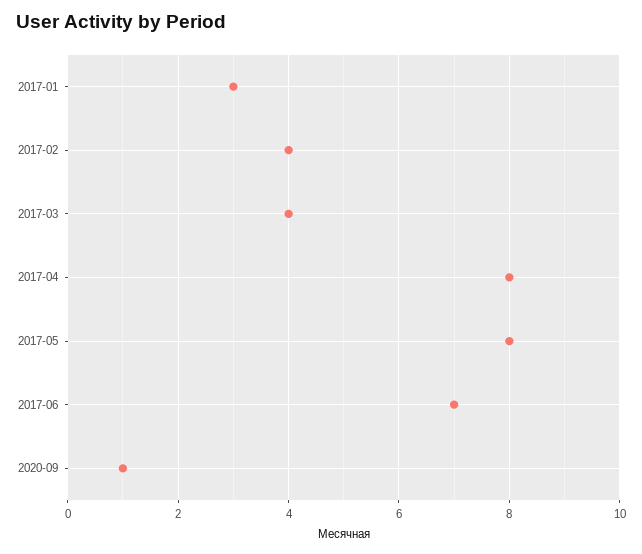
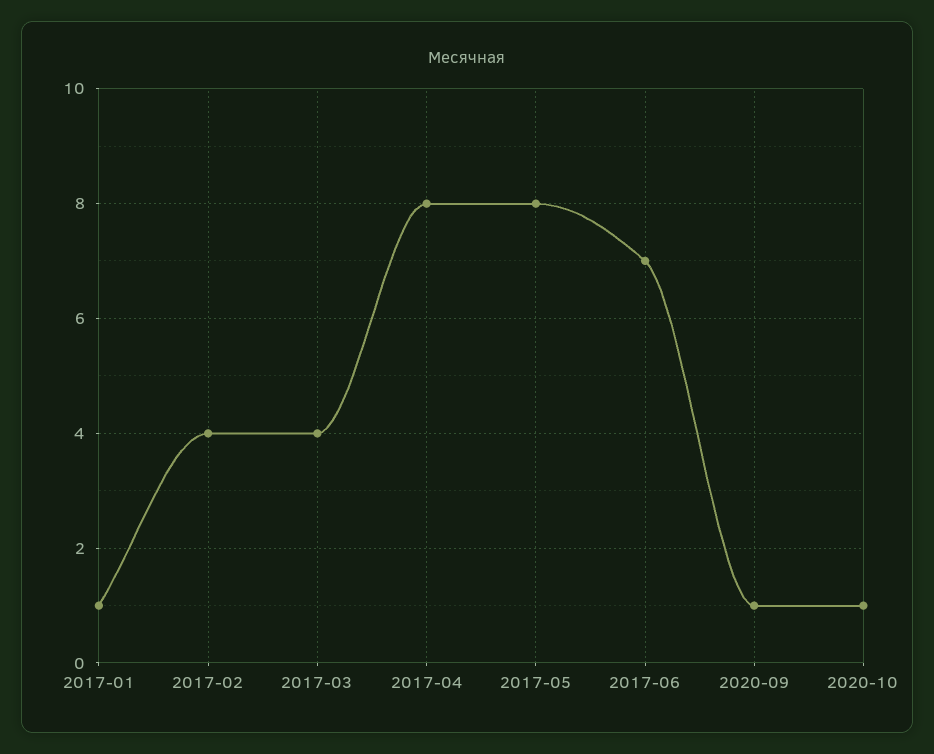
2017-01: 3 -> 1
2020-10: none -> 1

